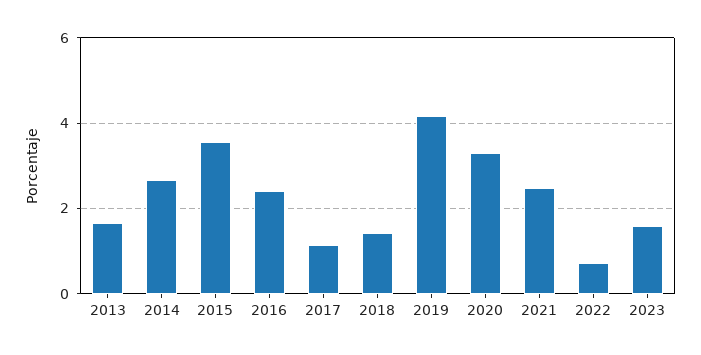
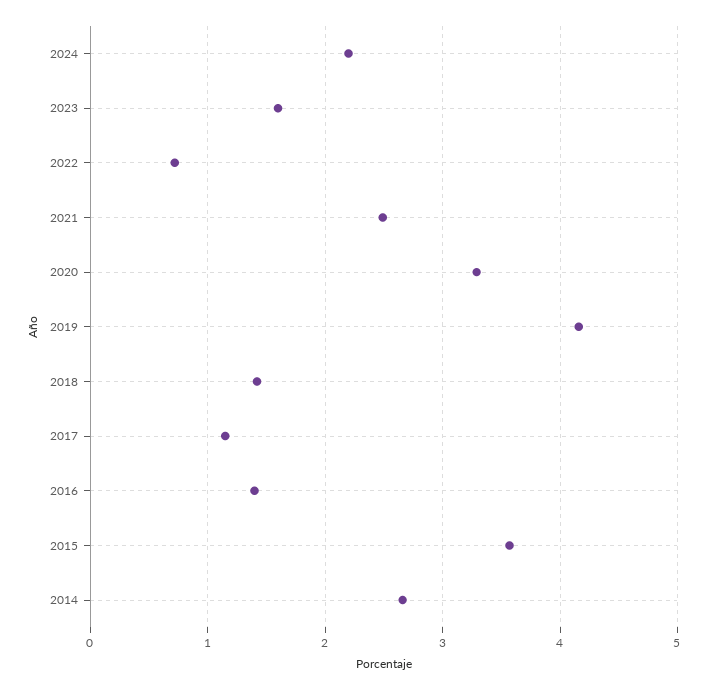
2013: 1.6 -> none
2016: 2.4 -> 1.4
2024: none -> 2.2

